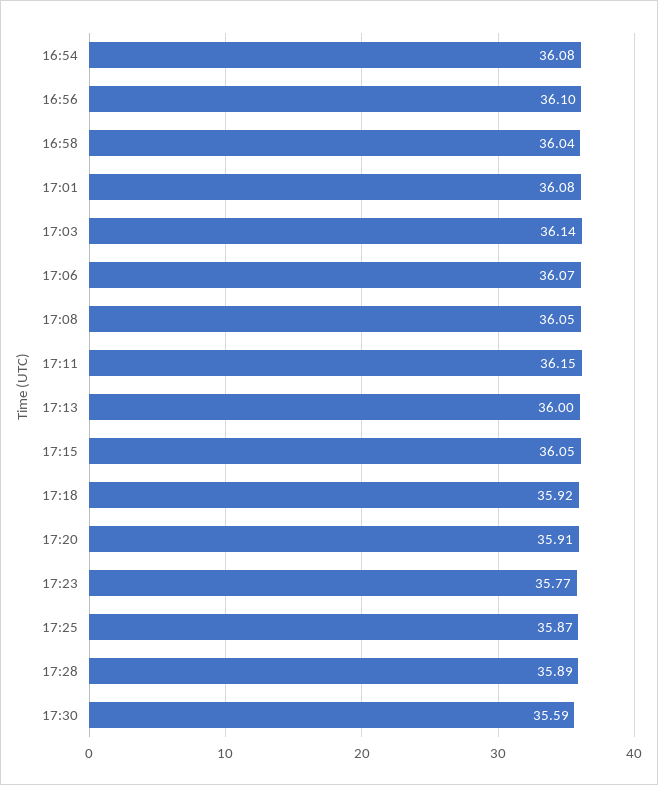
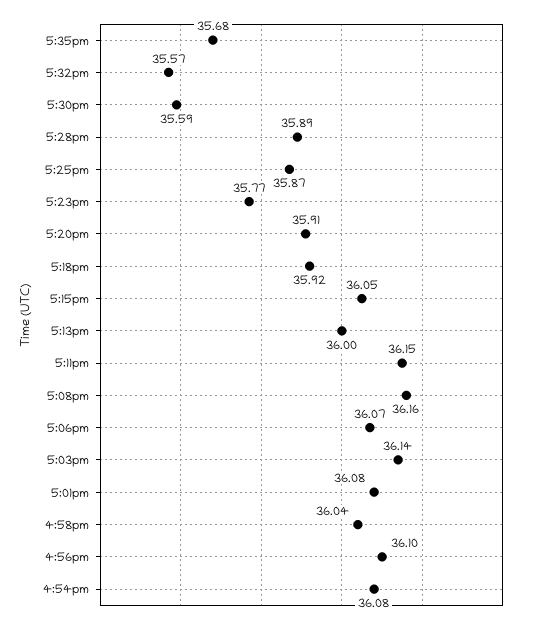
17:08: 36.05 -> 36.16
5:35pm: none -> 35.68
5:32pm: none -> 35.57

